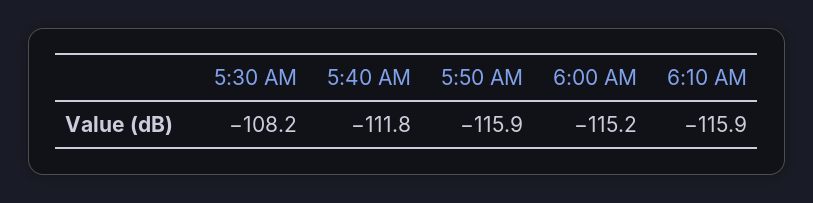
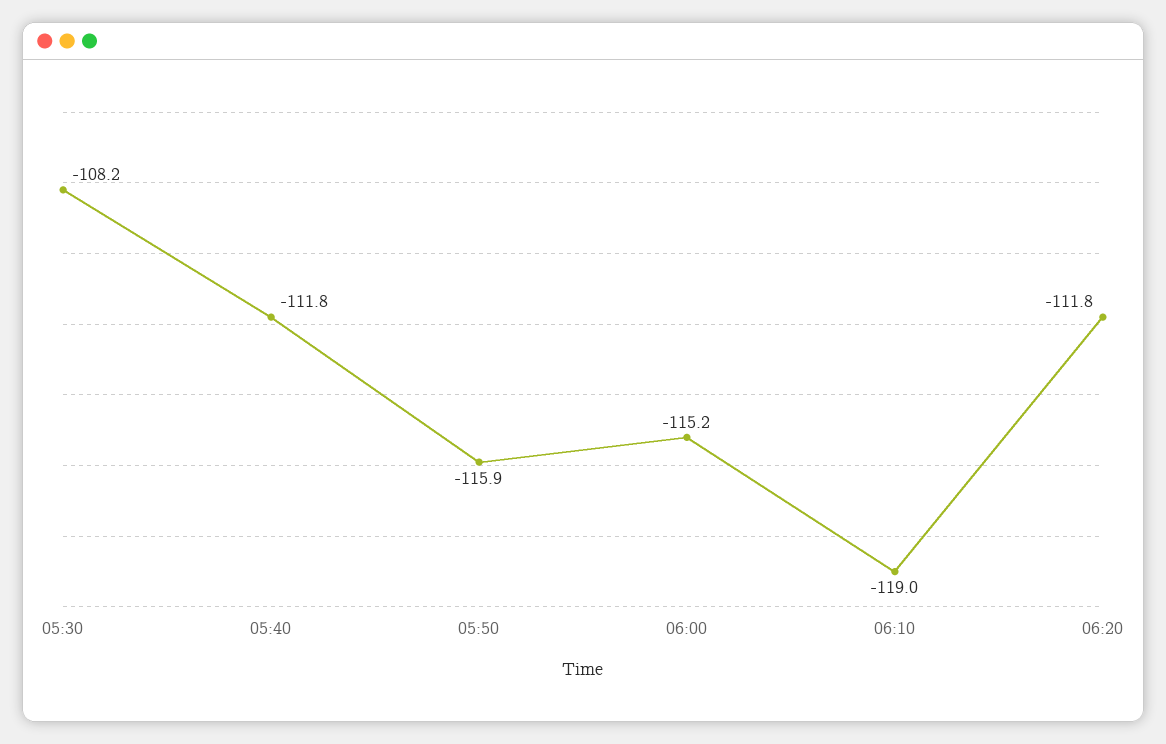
6:10 AM: -115.9 -> -119
06:20: none -> -111.8

